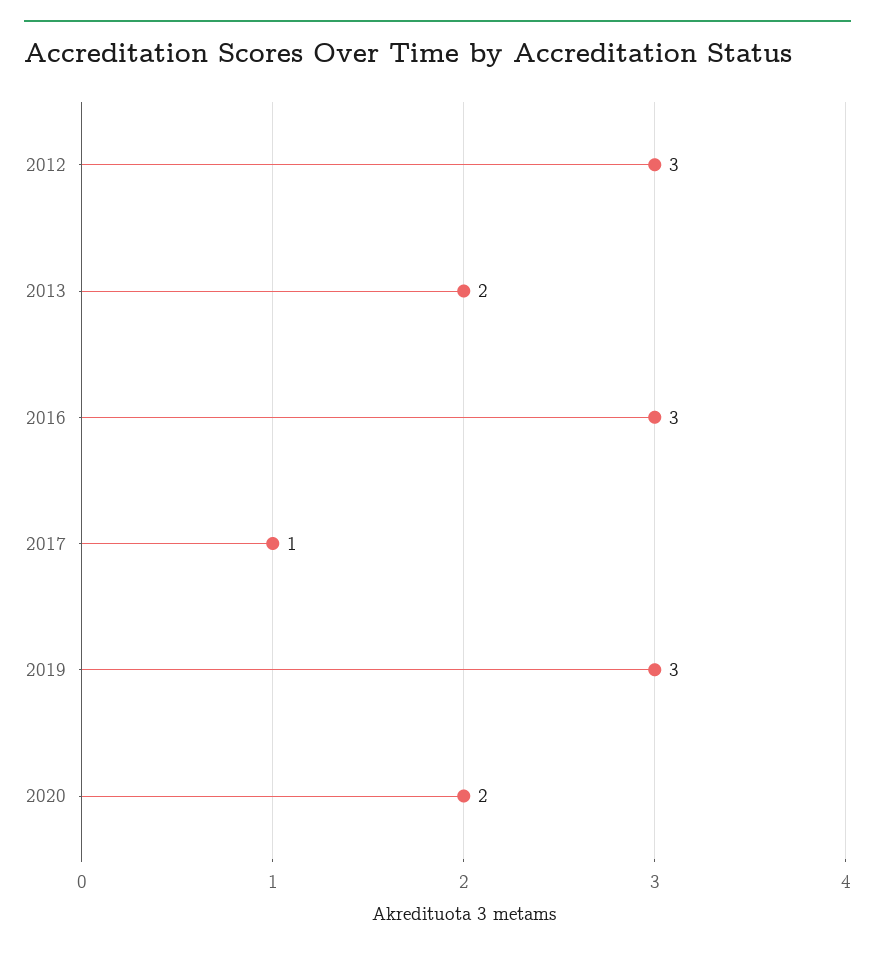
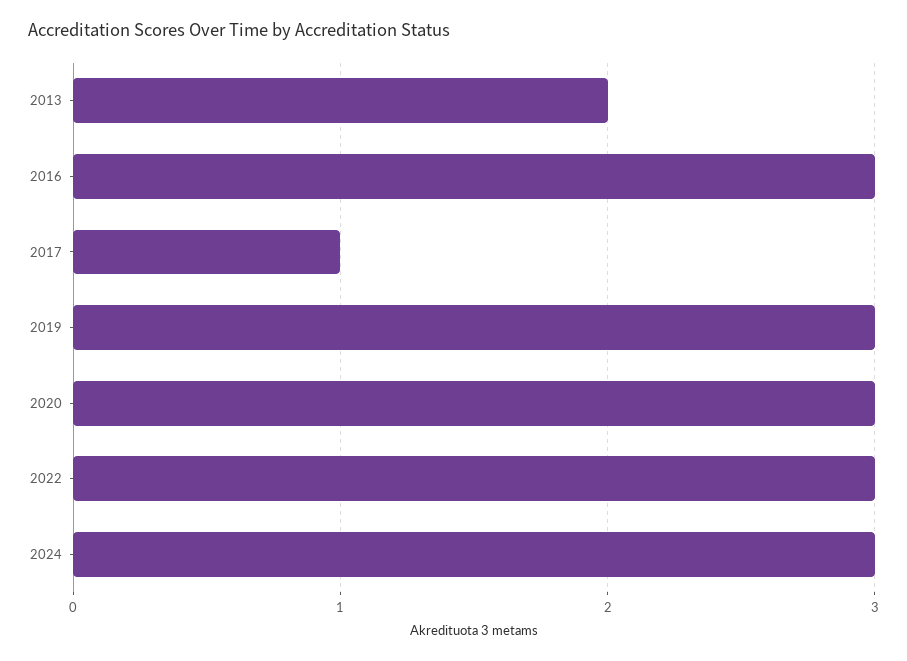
2012: 3 -> none
2020: 2 -> 3
2022: none -> 3
2024: none -> 3

